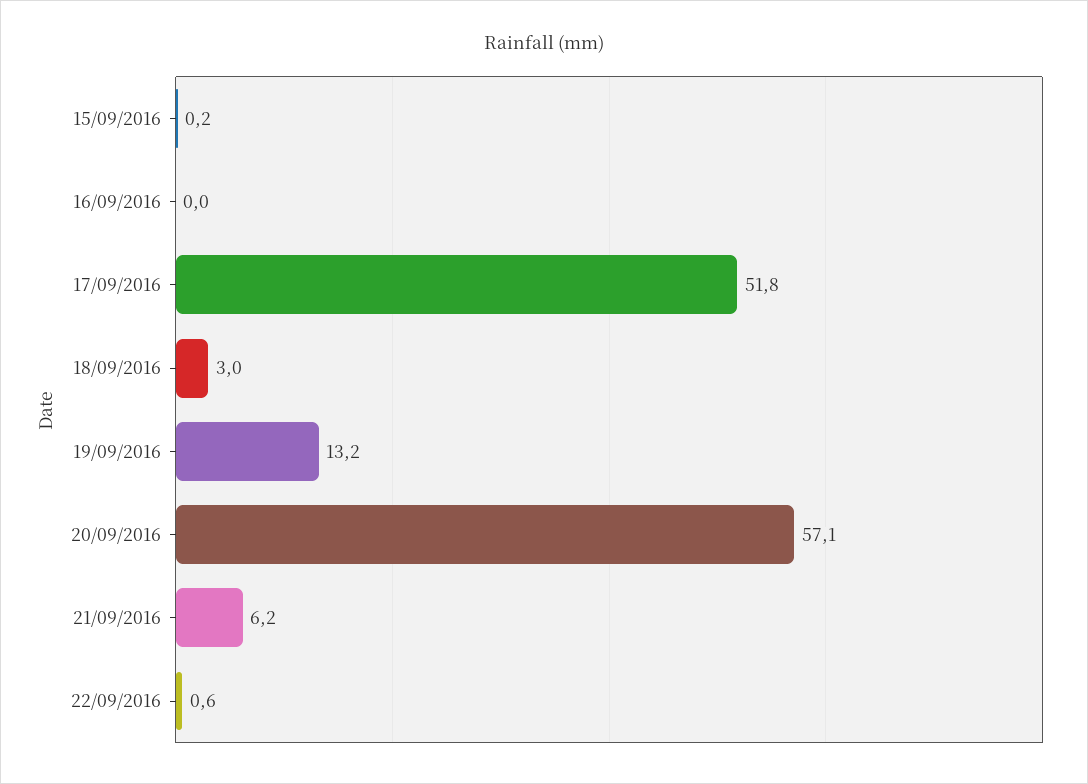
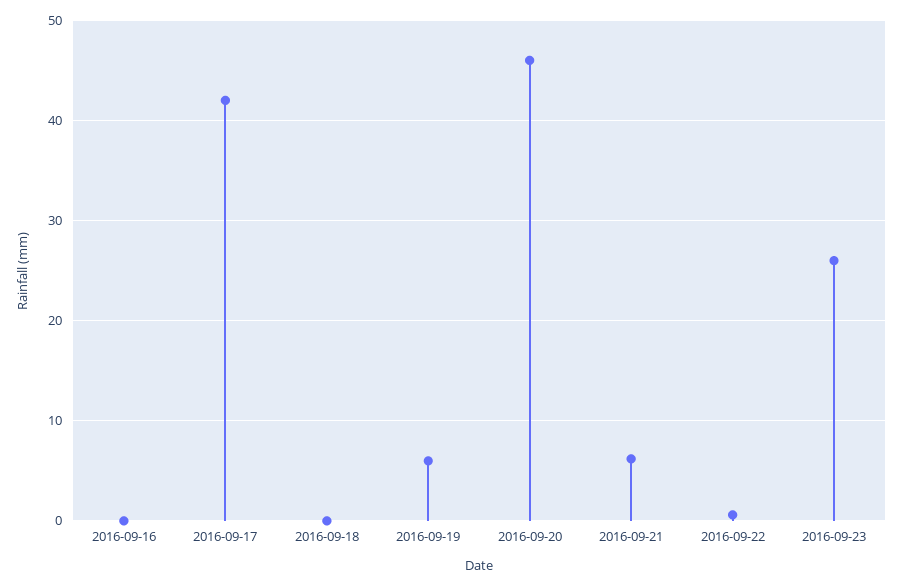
15/09/2016: 0.2 -> none
17/09/2016: 51.8 -> 42
18/09/2016: 3 -> 0
19/09/2016: 13.2 -> 6
20/09/2016: 57.1 -> 46
2016-09-23: none -> 26

